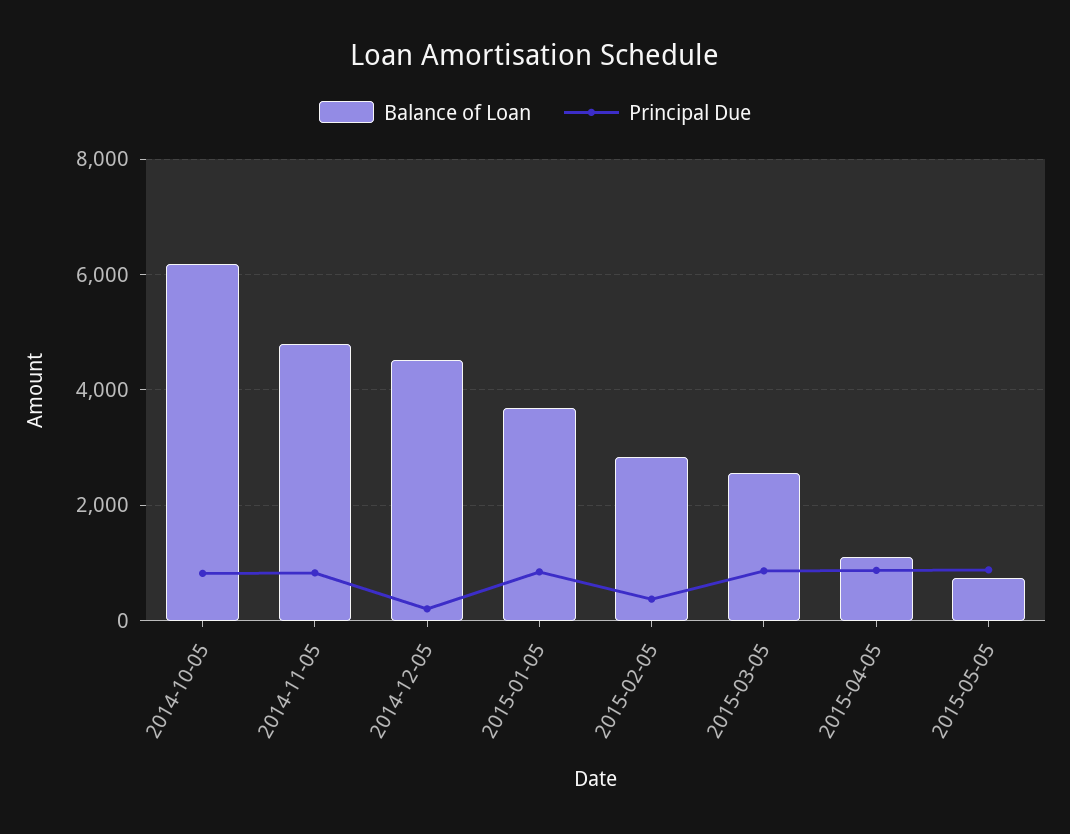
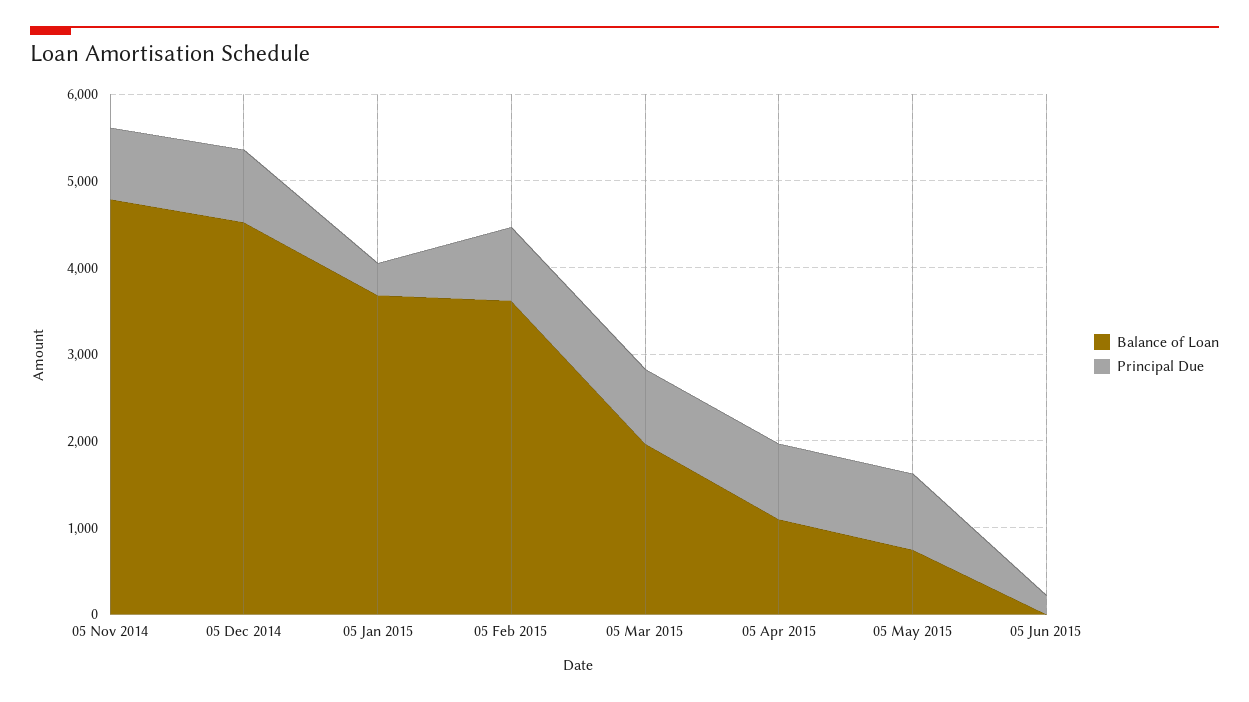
Balance of Loan, 2014-10-05: 6200 -> none
Principal Due, 2014-10-05: 800 -> none
Principal Due, 2014-12-05: 200 -> 800
Principal Due, 2015-01-05: 800 -> 400
Balance of Loan, 2015-02-05: 2800 -> 3600
Principal Due, 2015-02-05: 400 -> 800
Balance of Loan, 2015-03-05: 2600 -> 2000
Balance of Loan, 05 Jun 2015: none -> 0
Principal Due, 05 Jun 2015: none -> 200

